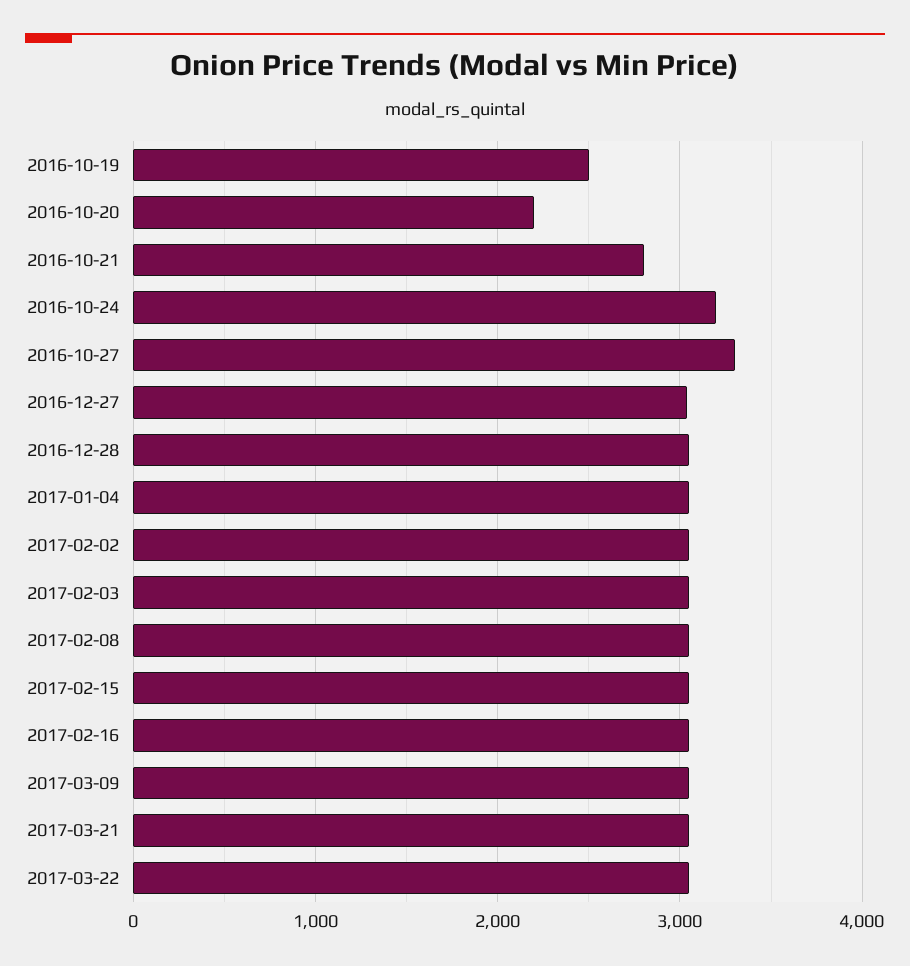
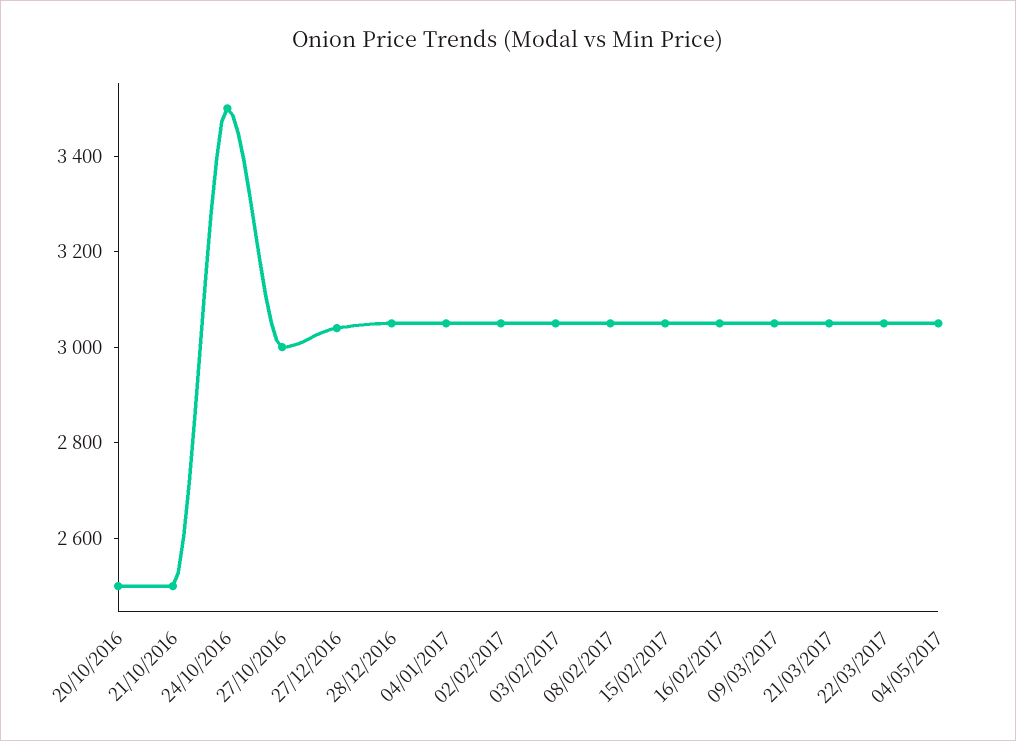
2016-10-19: 2500 -> none
2016-10-20: 2200 -> 2500
2016-10-21: 2800 -> 2500
2016-10-24: 3200 -> 3500
2016-10-27: 3300 -> 3000
04/05/2017: none -> 3050

